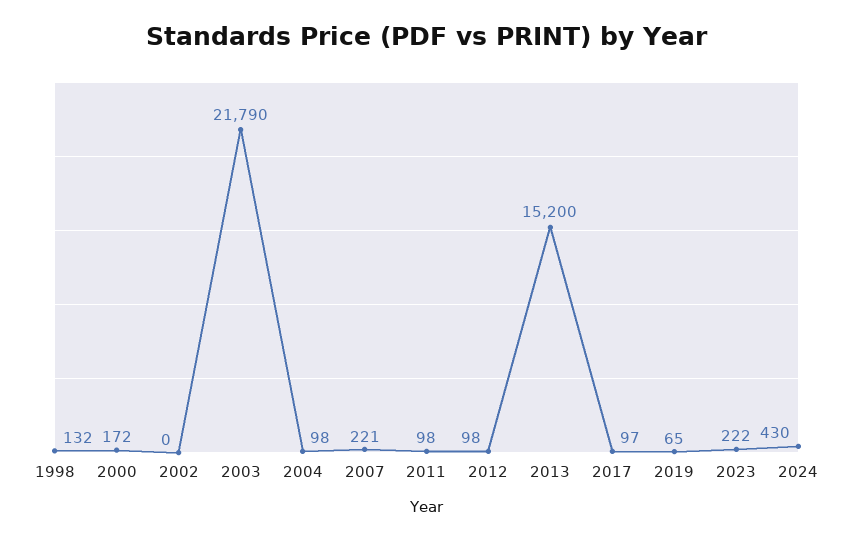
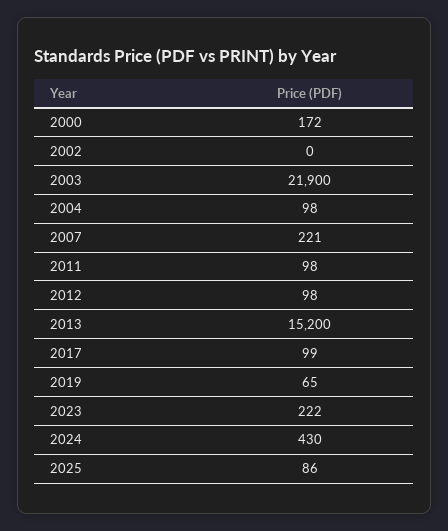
1998: 132 -> none
2003: 21790 -> 21900
2017: 97 -> 99
2025: none -> 86

